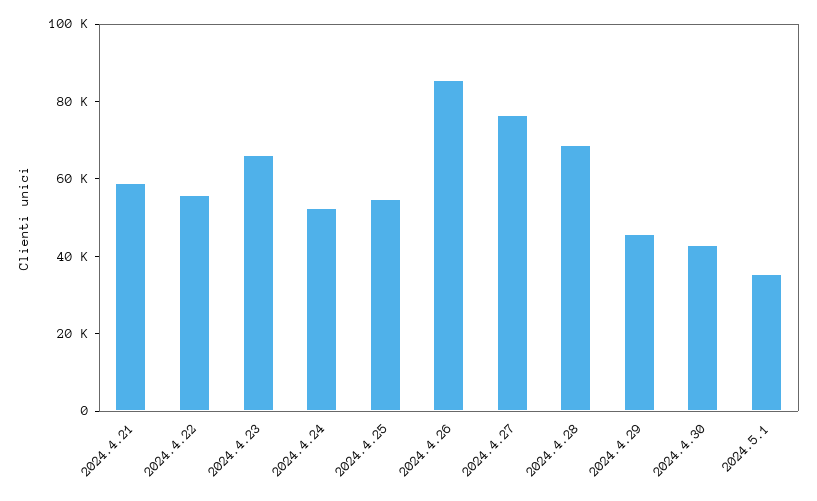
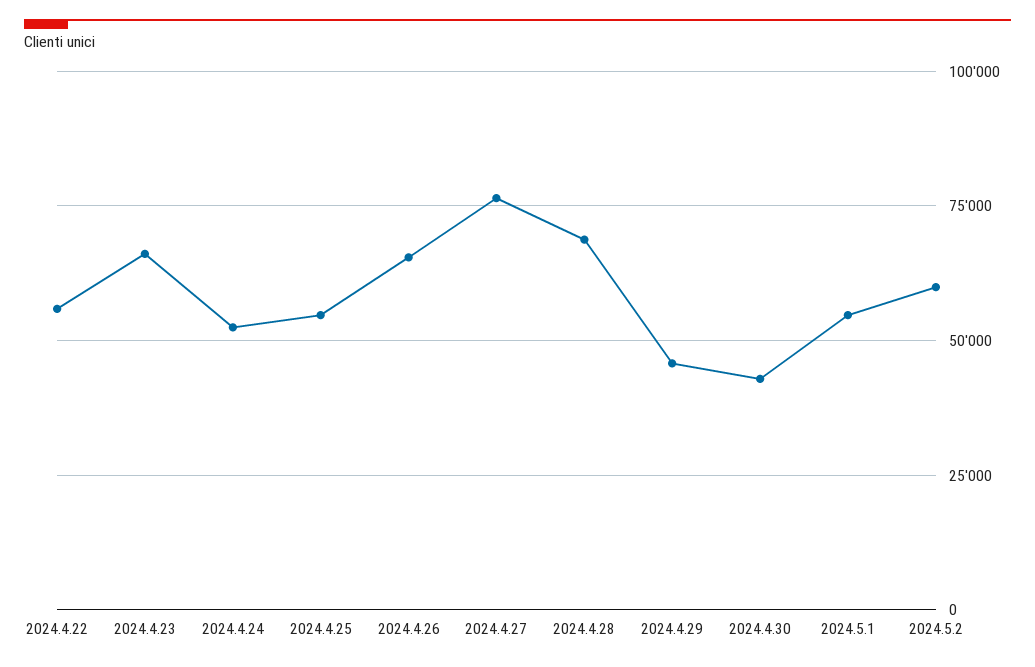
2024.4.21: 60000 -> none
2024.4.26: 85000 -> 65000
2024.5.1: 35000 -> 55000
2024.5.2: none -> 60000

